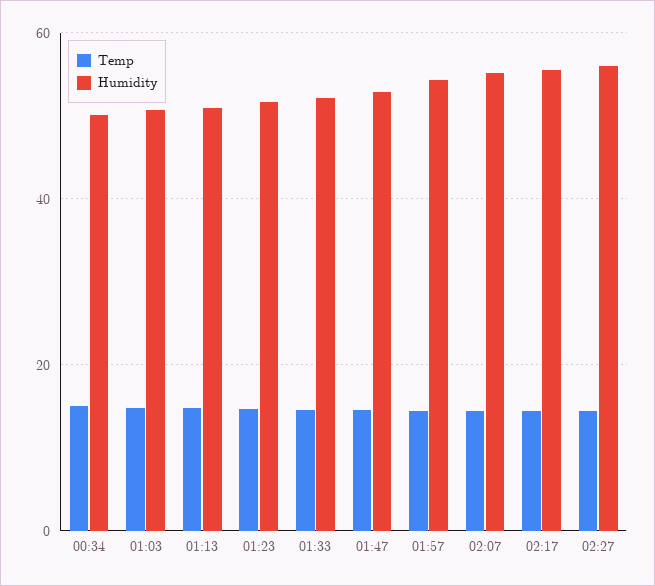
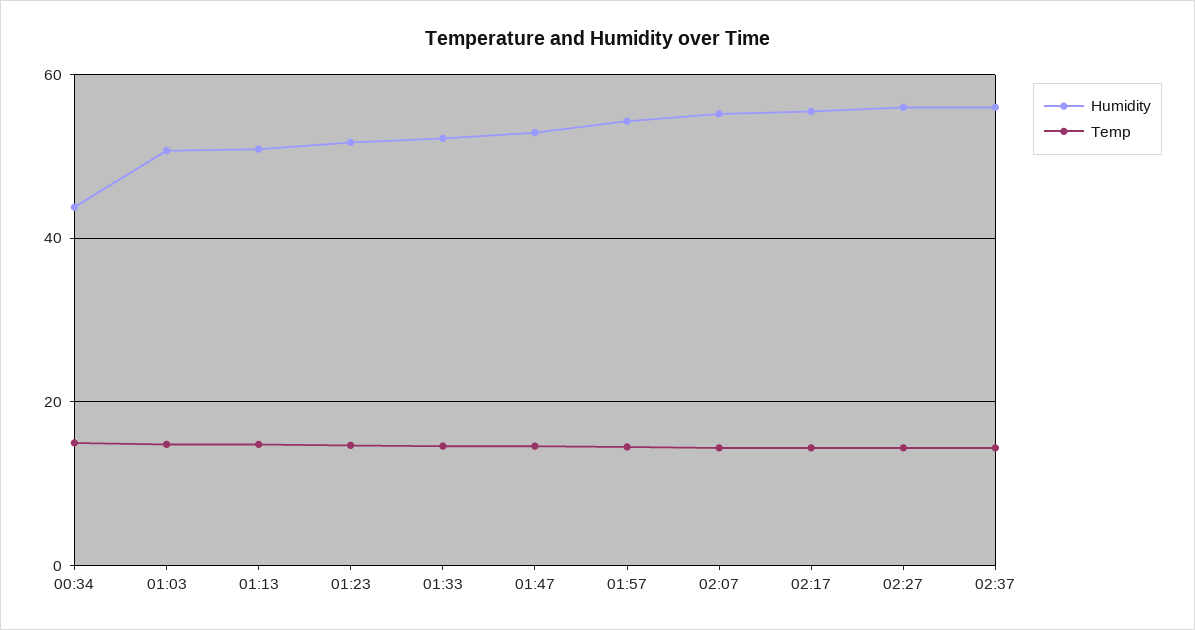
Humidity, 00:34: 50 -> 44
Humidity, 02:37: none -> 56
Temp, 02:37: none -> 14

